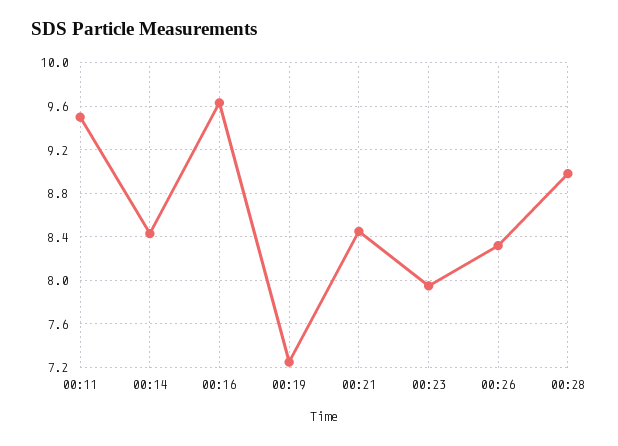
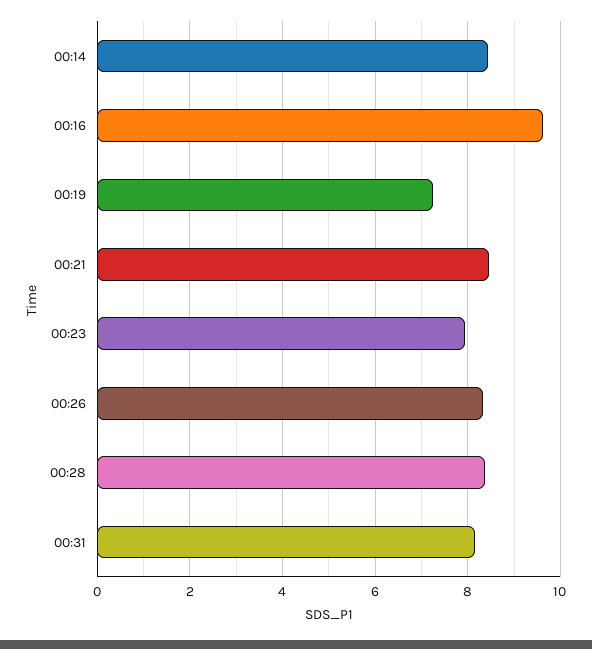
00:11: 9.5 -> none
00:28: 9 -> 8.4
00:31: none -> 8.2

